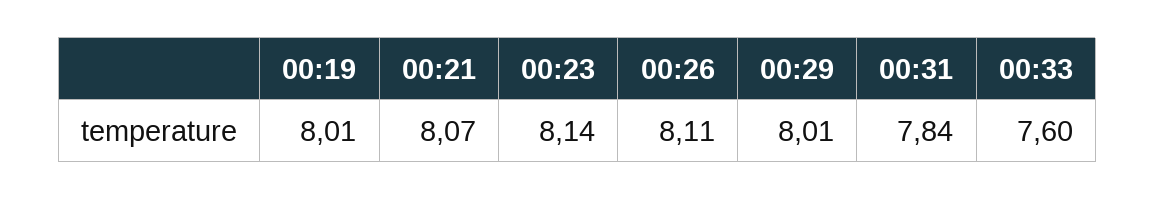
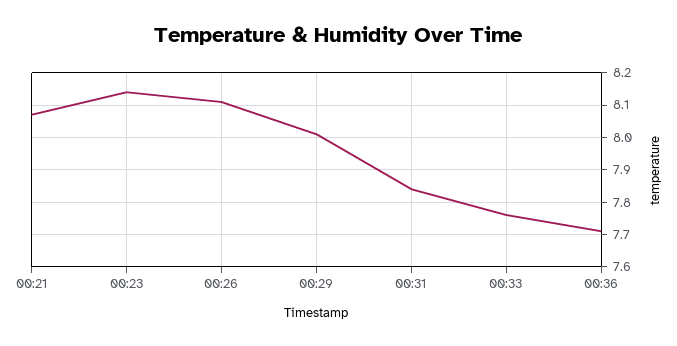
00:19: 8.01 -> none
00:33: 7.6 -> 7.75
00:36: none -> 7.7

